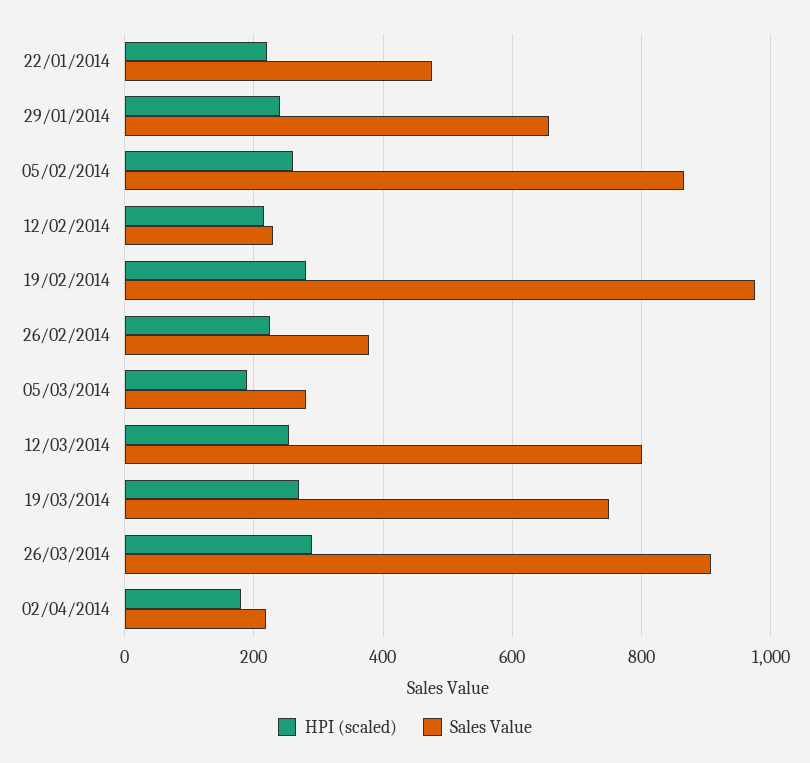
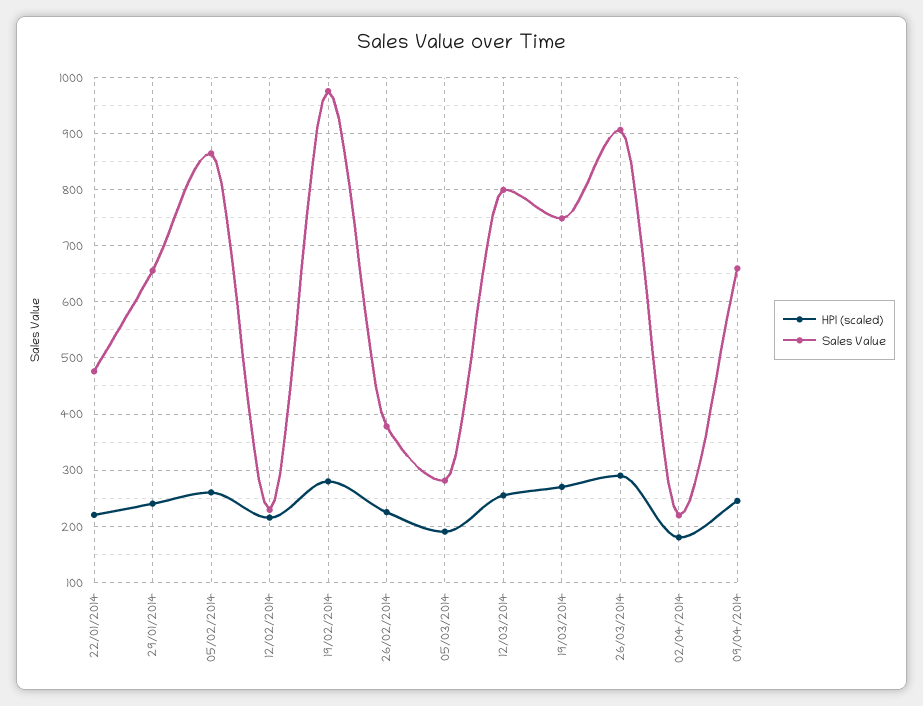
HPI (scaled), 09/04/2014: none -> 240
Sales Value, 09/04/2014: none -> 660

